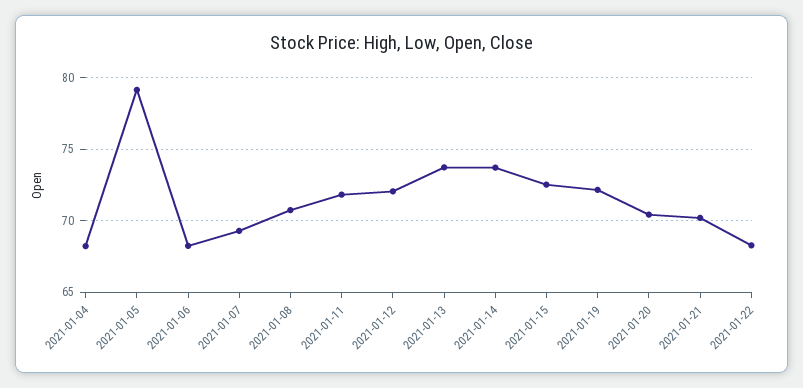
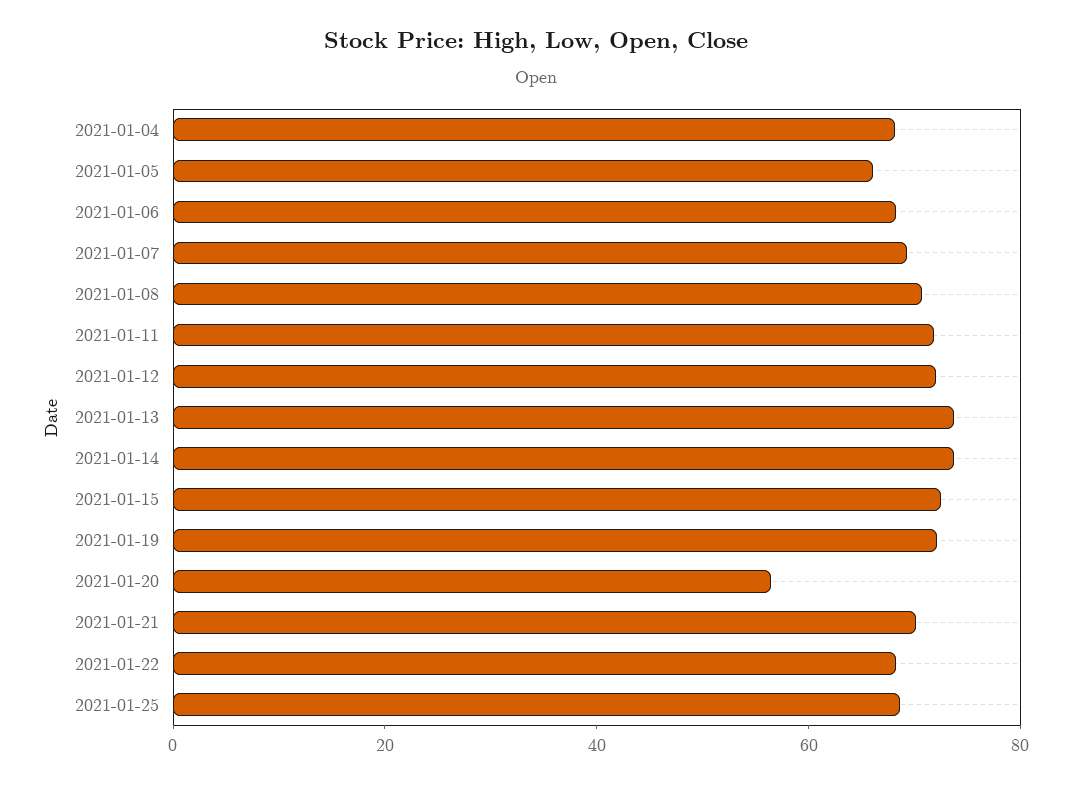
2021-01-05: 79 -> 65
2021-01-20: 70.5 -> 55
2021-01-25: none -> 70

